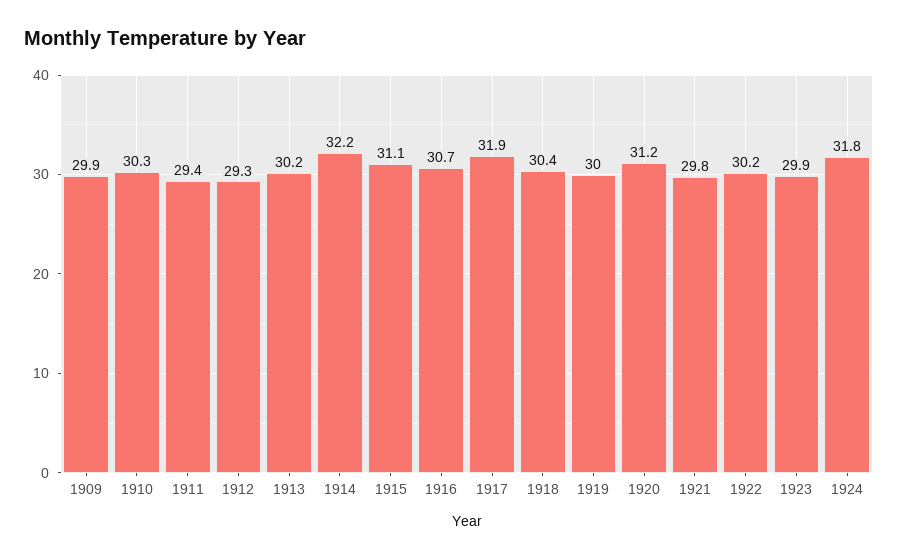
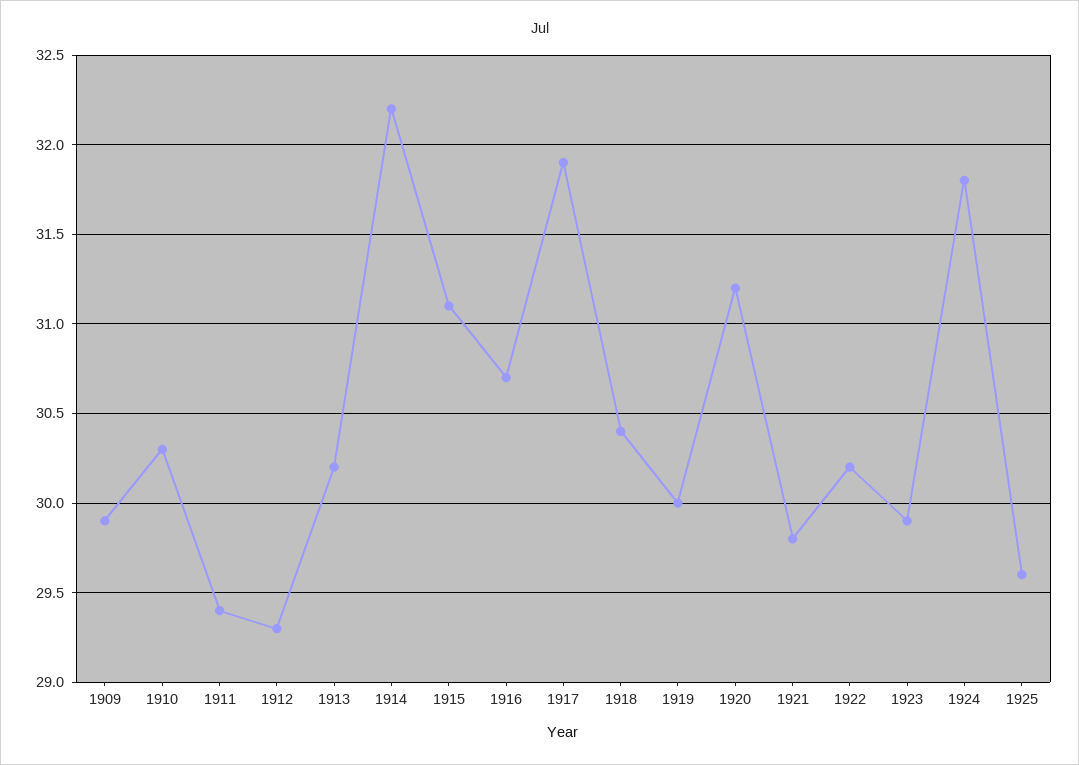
1925: none -> 29.6

